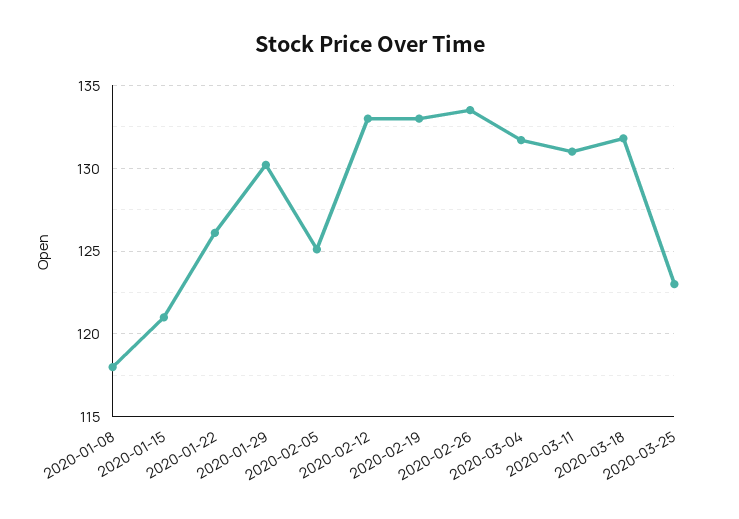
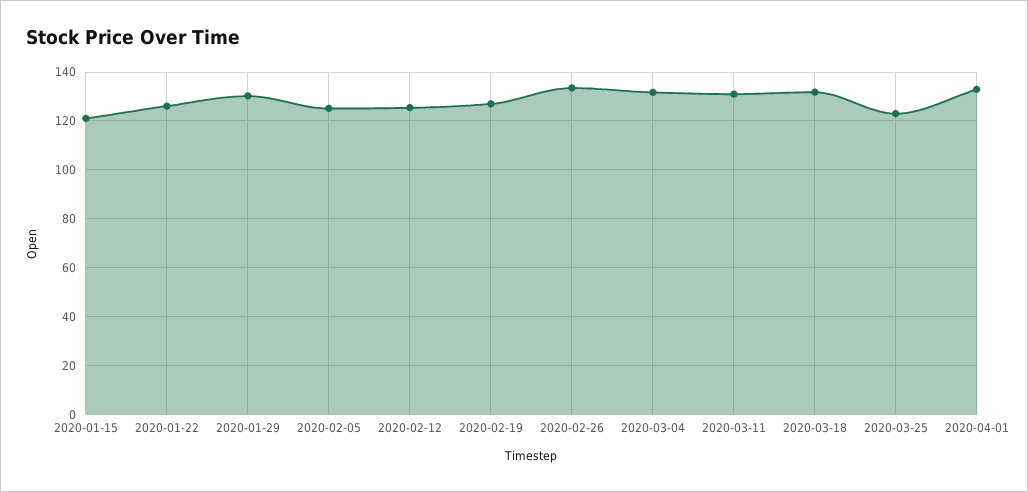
2020-01-08: 118 -> none
2020-02-12: 133 -> 125
2020-02-19: 133 -> 127.5
2020-04-01: none -> 132.5

